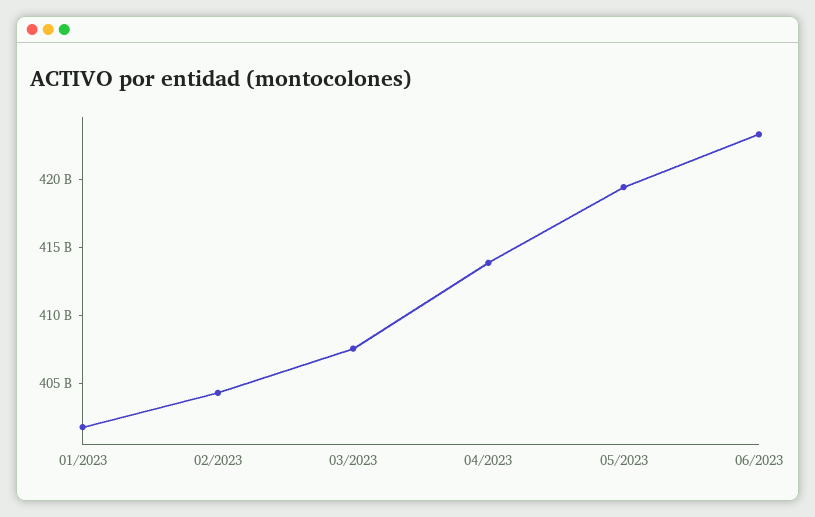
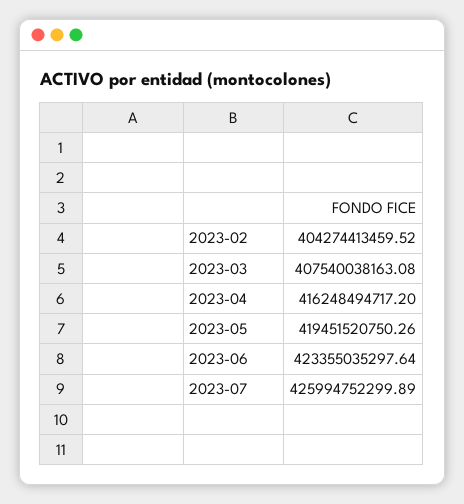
01/2023: 402000000000 -> none
04/2023: 414000000000 -> 416248494717.2
2023-07: none -> 425994752299.89

